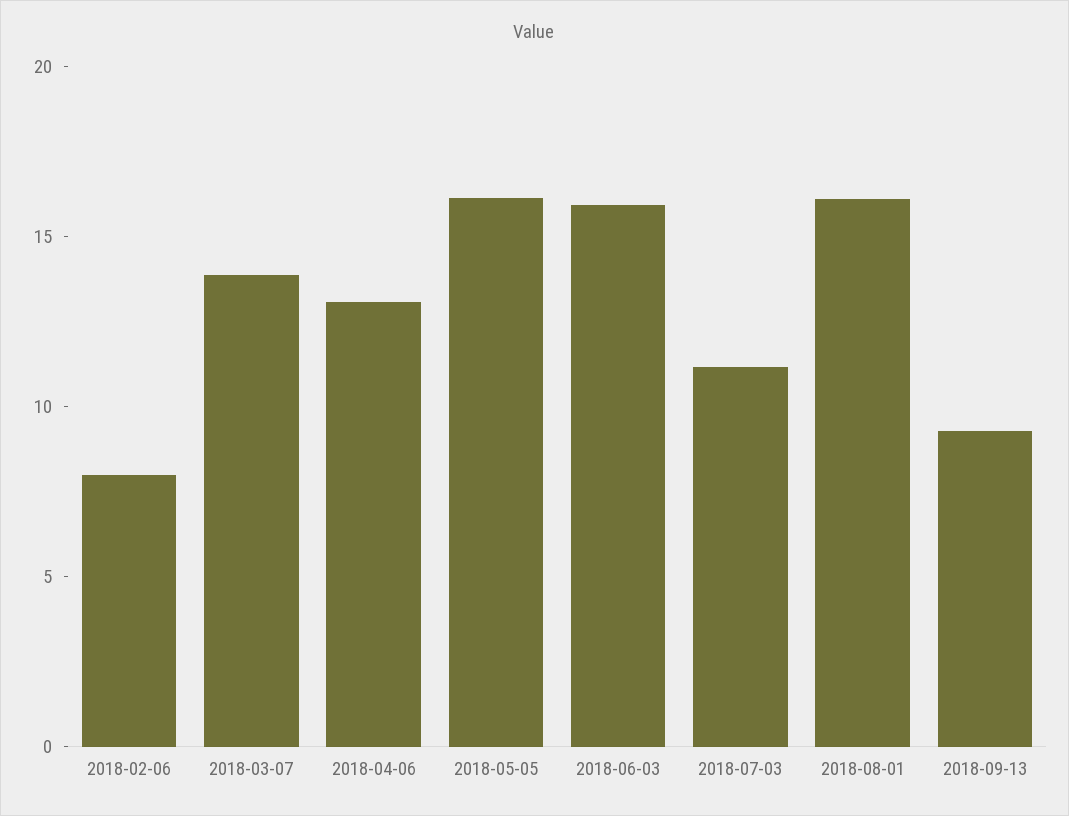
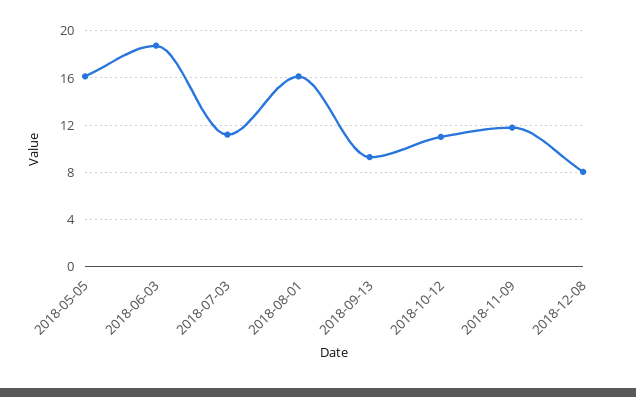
2018-02-06: 8 -> none
2018-03-07: 14 -> none
2018-04-06: 13 -> none
2018-06-03: 16 -> 19
2018-10-12: none -> 11
2018-11-09: none -> 12
2018-12-08: none -> 8

